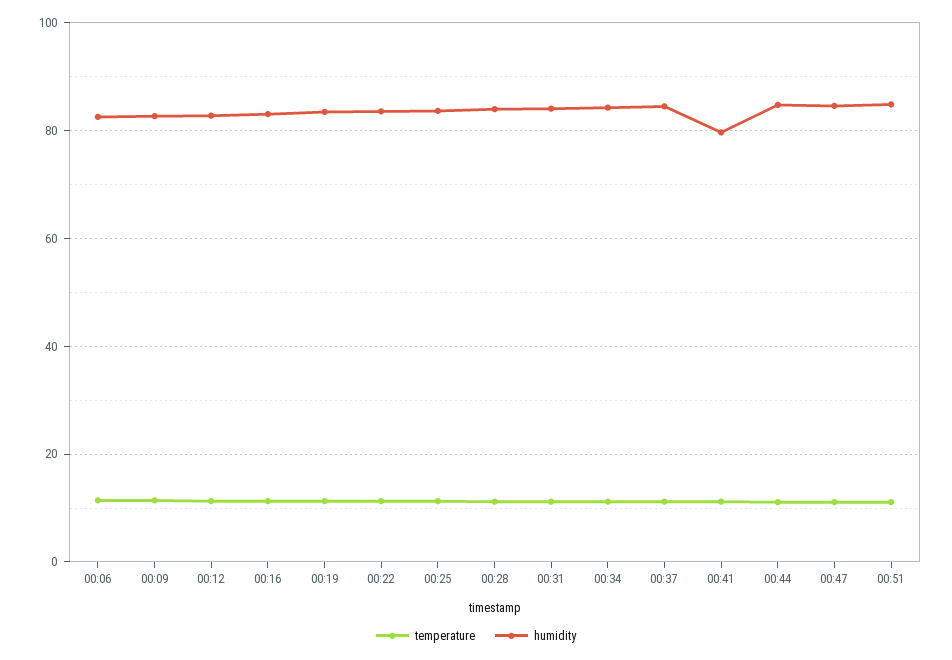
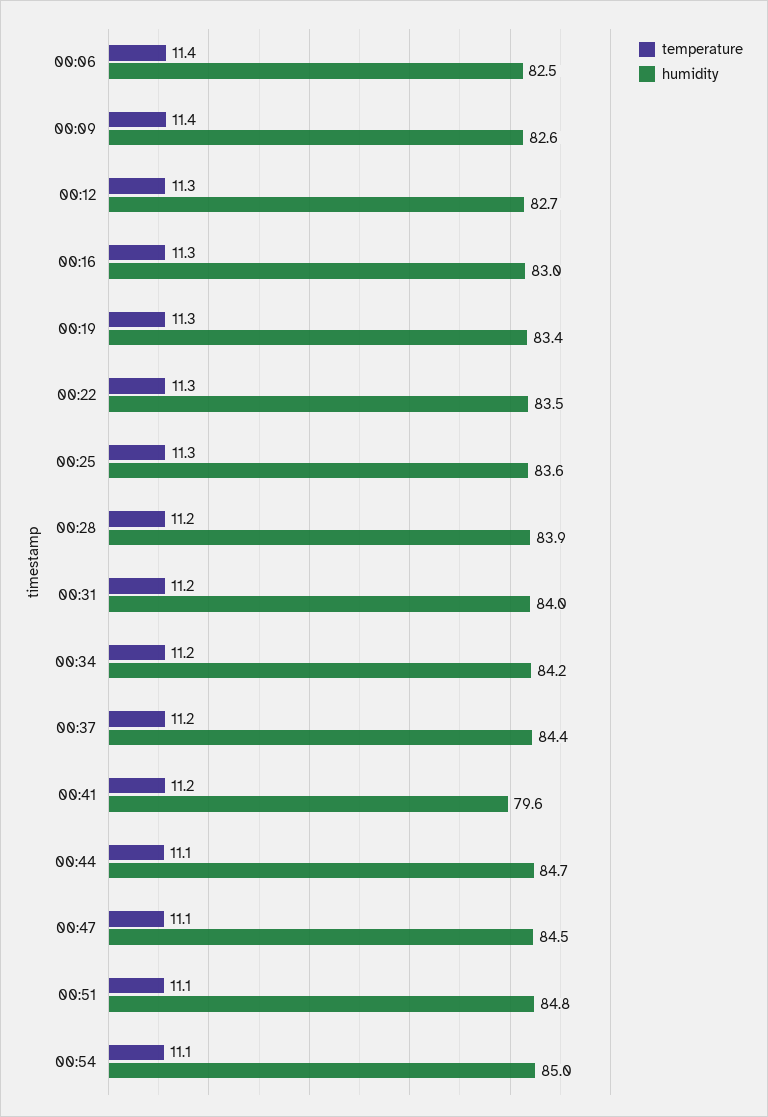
temperature, 00:54: none -> 11.1
humidity, 00:54: none -> 85

